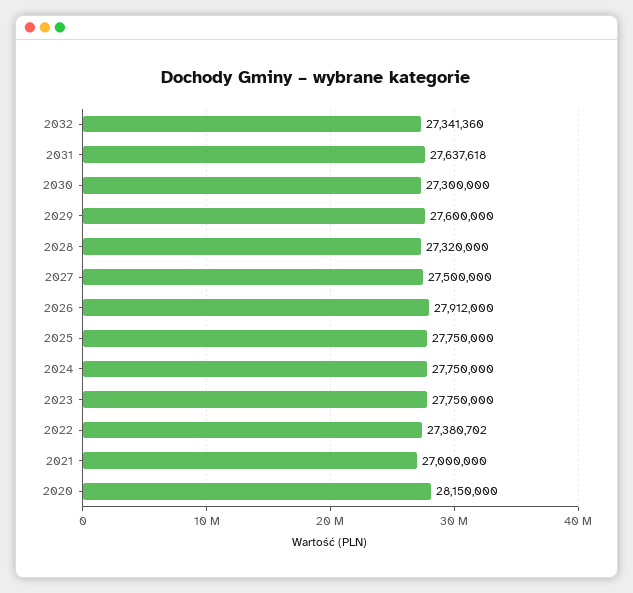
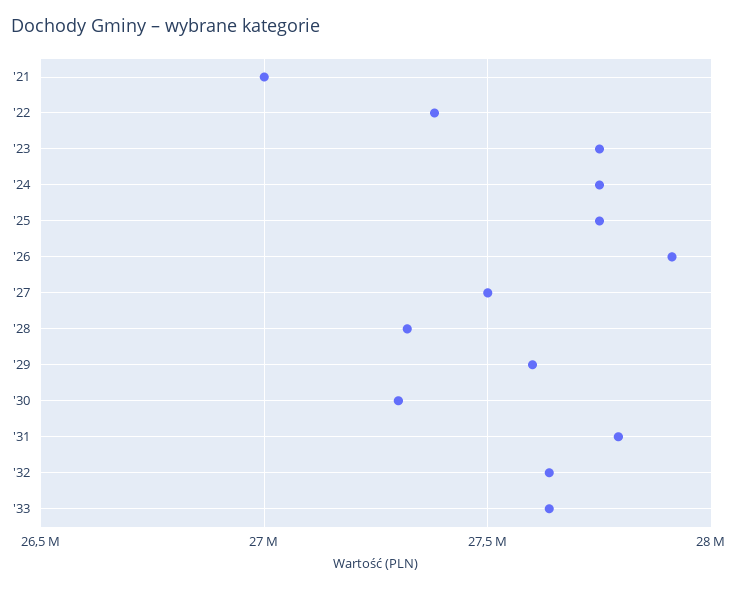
2032: 27341360 -> 27650000
2031: 27637618 -> 27800000
2020: 28150000 -> none
'33: none -> 27650000

